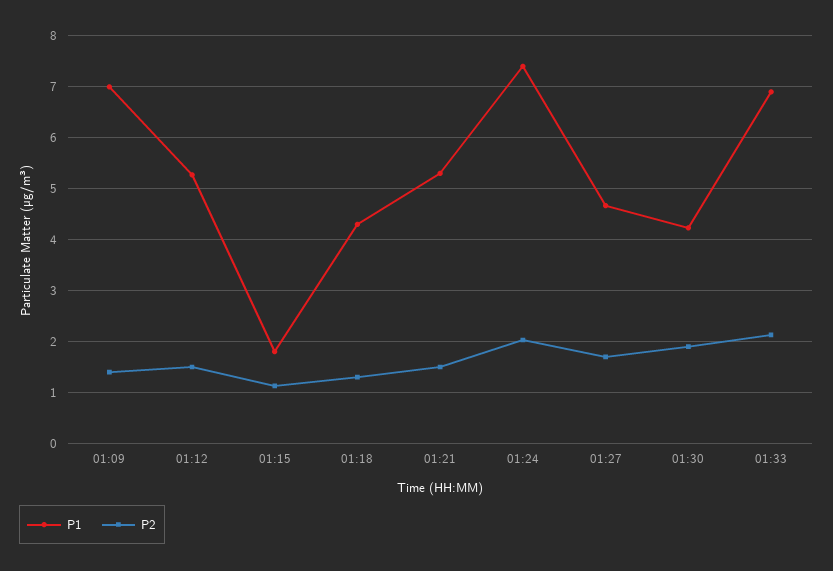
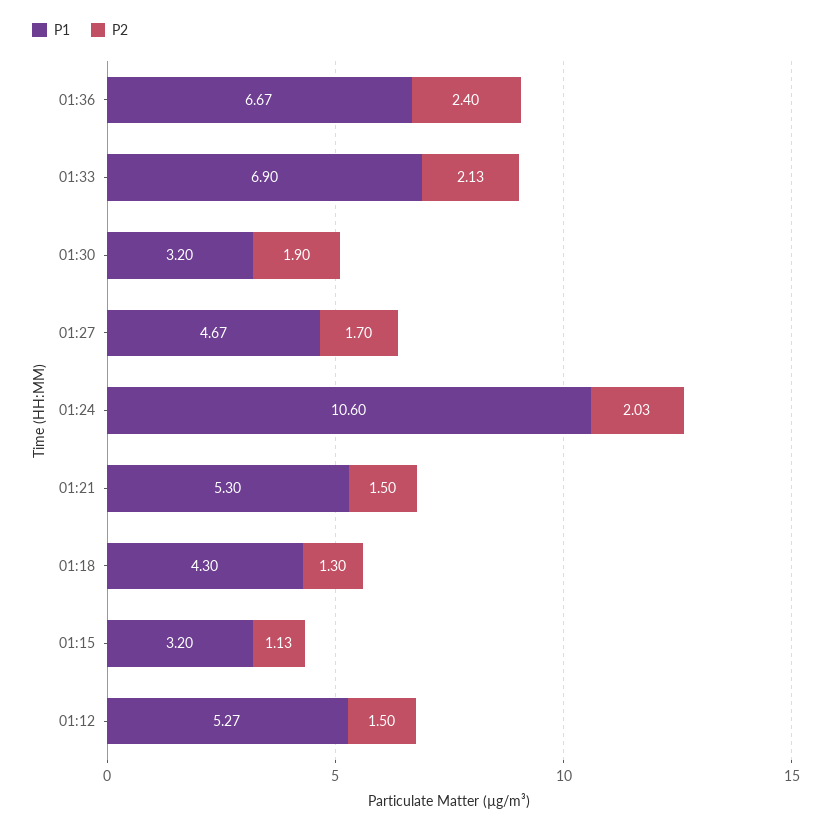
P1, 01:09: 7 -> none
P2, 01:09: 1.4 -> none
P1, 01:15: 1.8 -> 3.2
P1, 01:24: 7.4 -> 10.6
P1, 01:30: 4.2 -> 3.2
P1, 01:36: none -> 6.67
P2, 01:36: none -> 2.4

